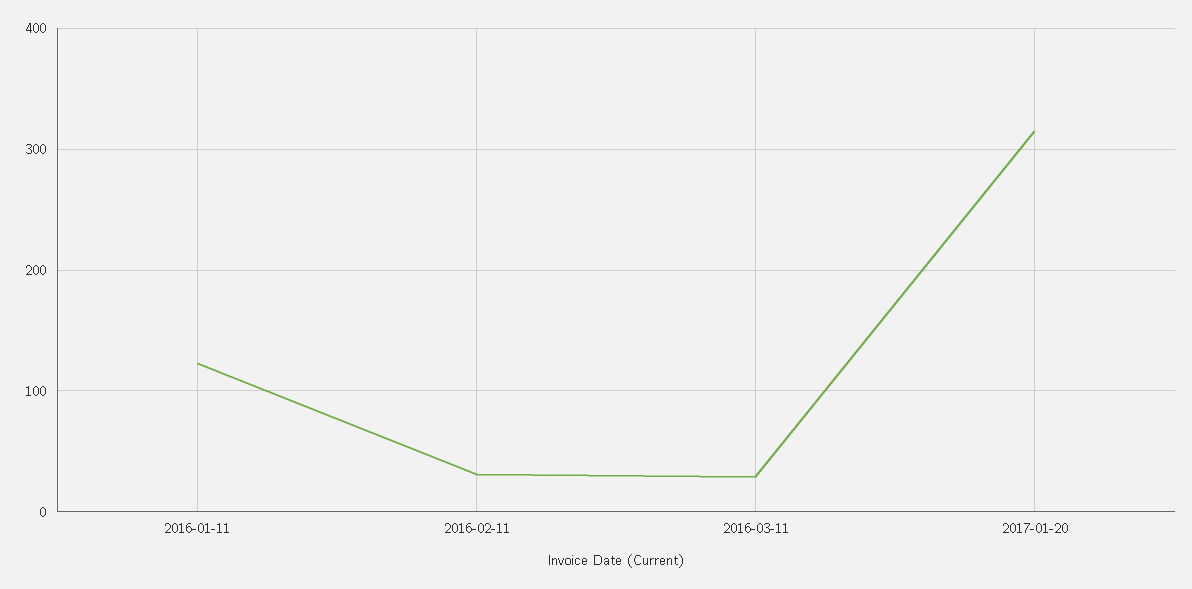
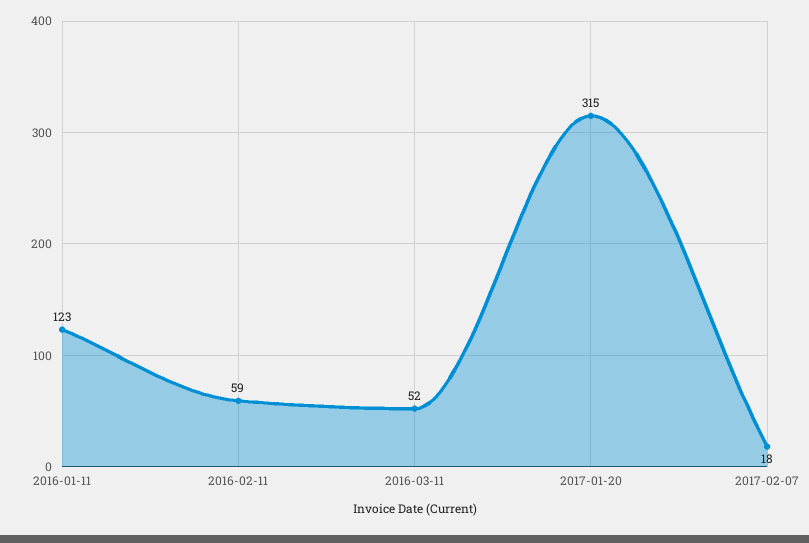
2016-02-11: 30 -> 59
2016-03-11: 30 -> 52
2017-02-07: none -> 18

